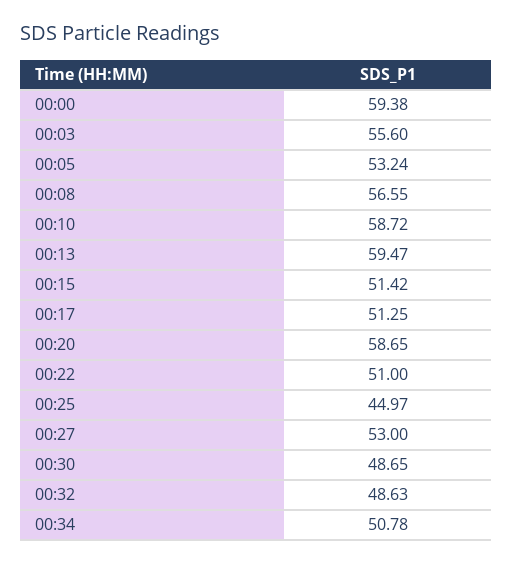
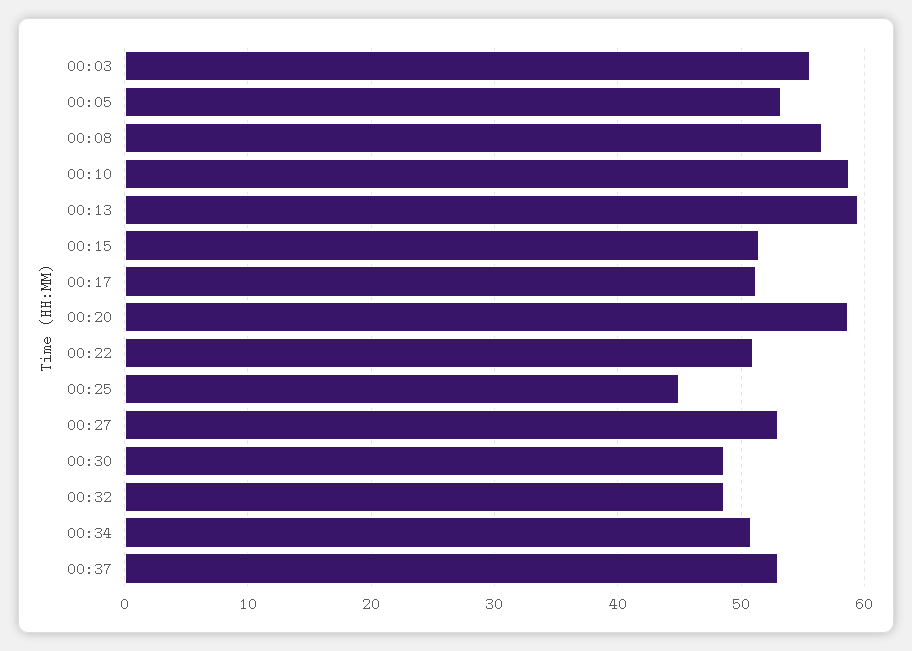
00:00: 59.38 -> none
00:37: none -> 53

